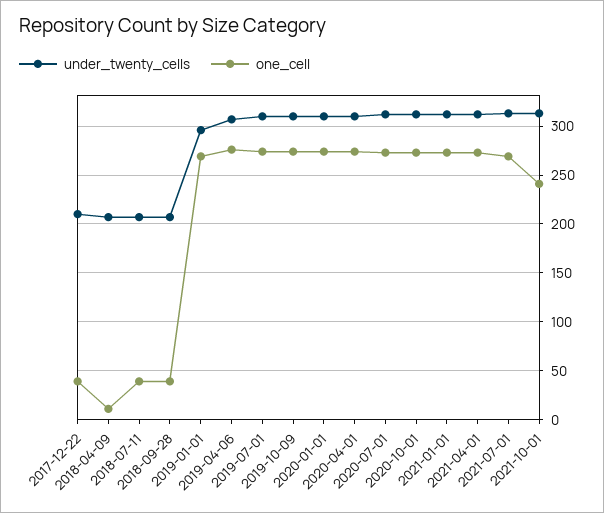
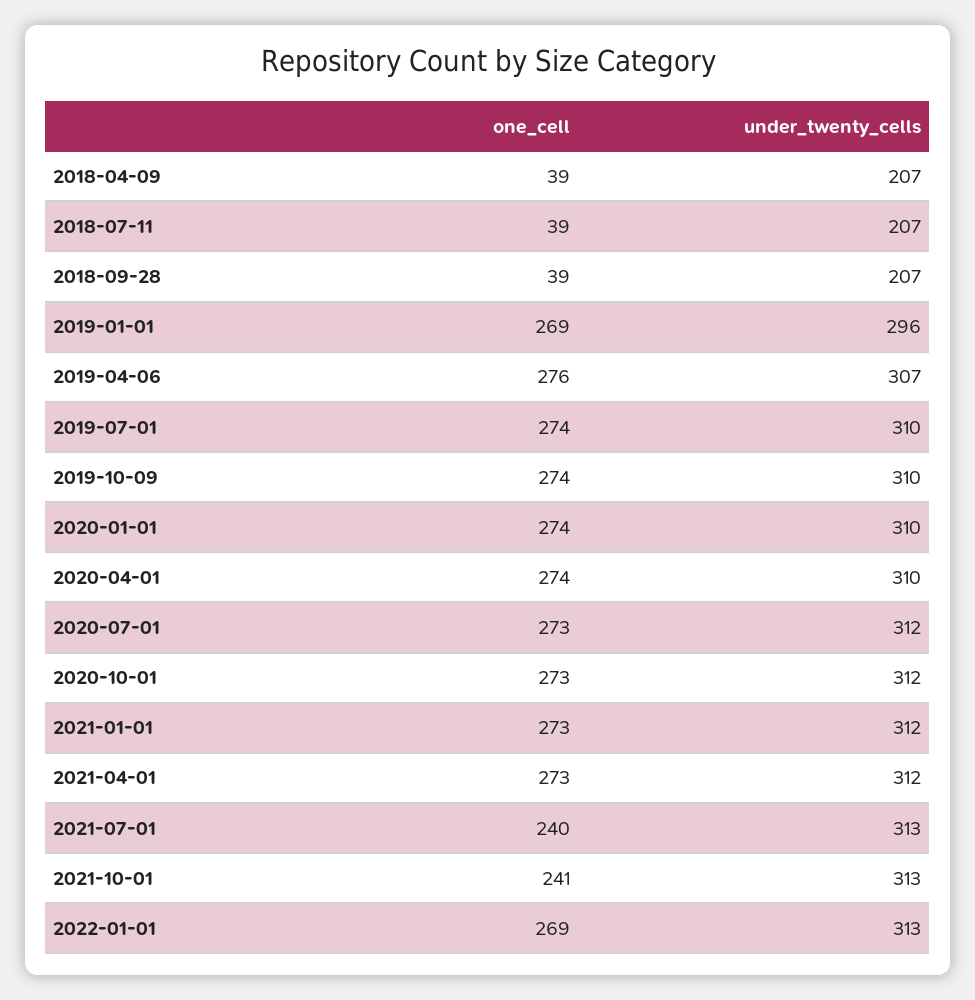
under_twenty_cells, 2017-12-22: 210 -> none
one_cell, 2017-12-22: 40 -> none
one_cell, 2018-04-09: 10 -> 39
one_cell, 2021-07-01: 270 -> 240
one_cell, 2022-01-01: none -> 269
under_twenty_cells, 2022-01-01: none -> 313

